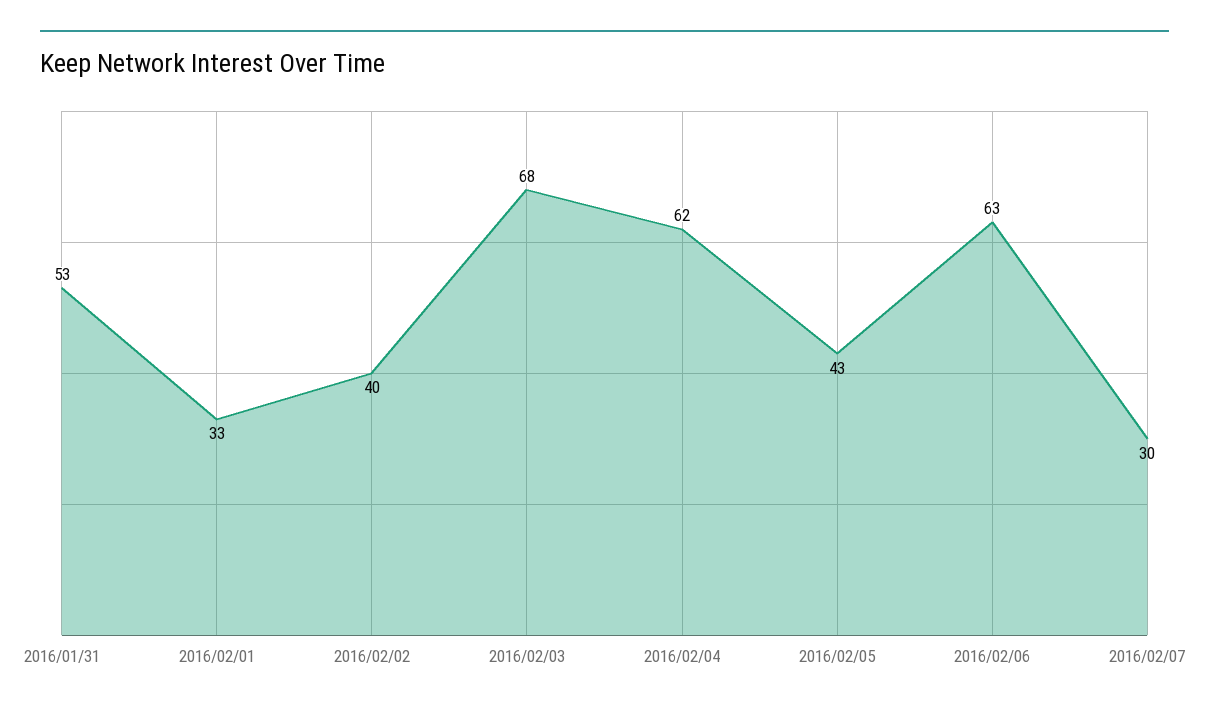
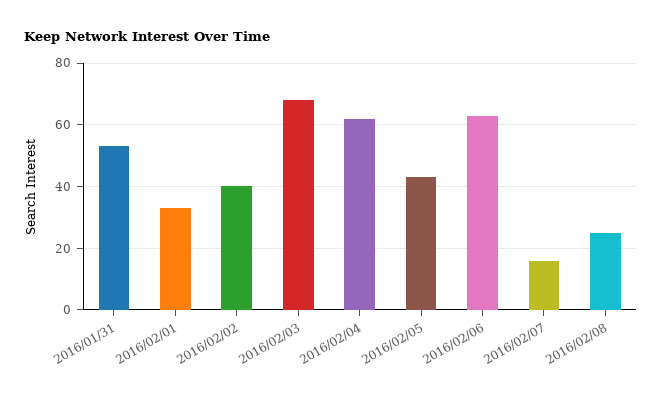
2016/02/07: 30 -> 15
2016/02/08: none -> 25

